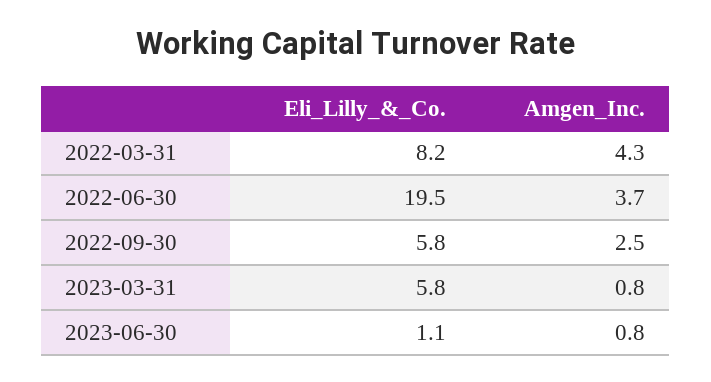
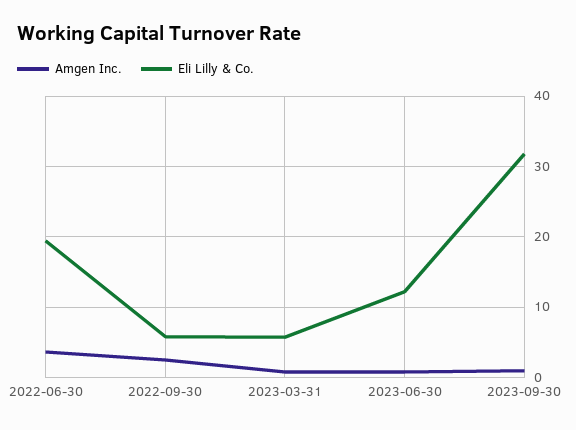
Eli_Lilly_&_Co., 2022-03-31: 8.2 -> none
Amgen_Inc., 2022-03-31: 4.3 -> none
Eli_Lilly_&_Co., 2023-06-30: 1.1 -> 12
Amgen_Inc., 2023-09-30: none -> 1
Eli_Lilly_&_Co., 2023-09-30: none -> 32

